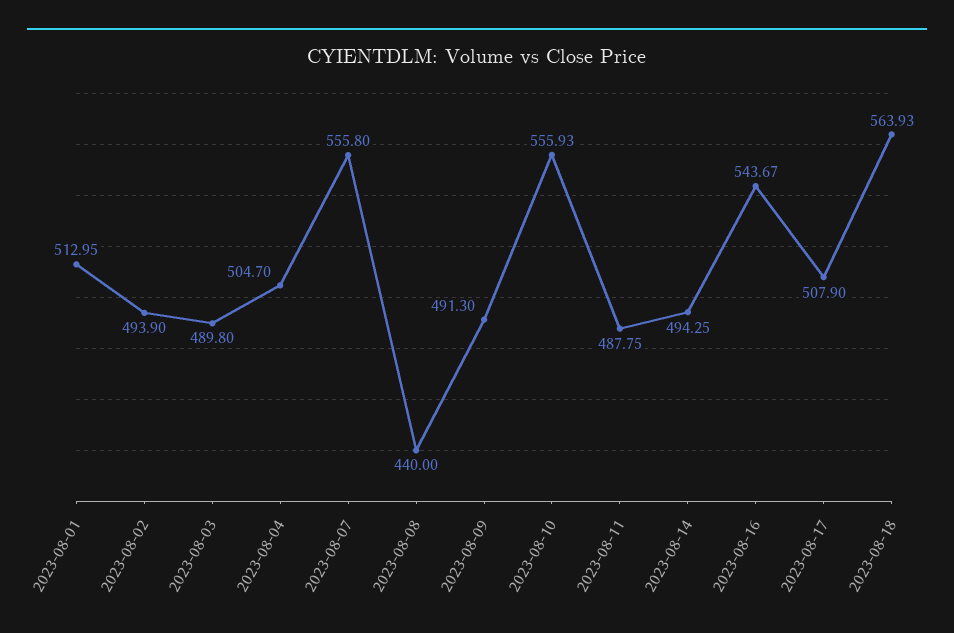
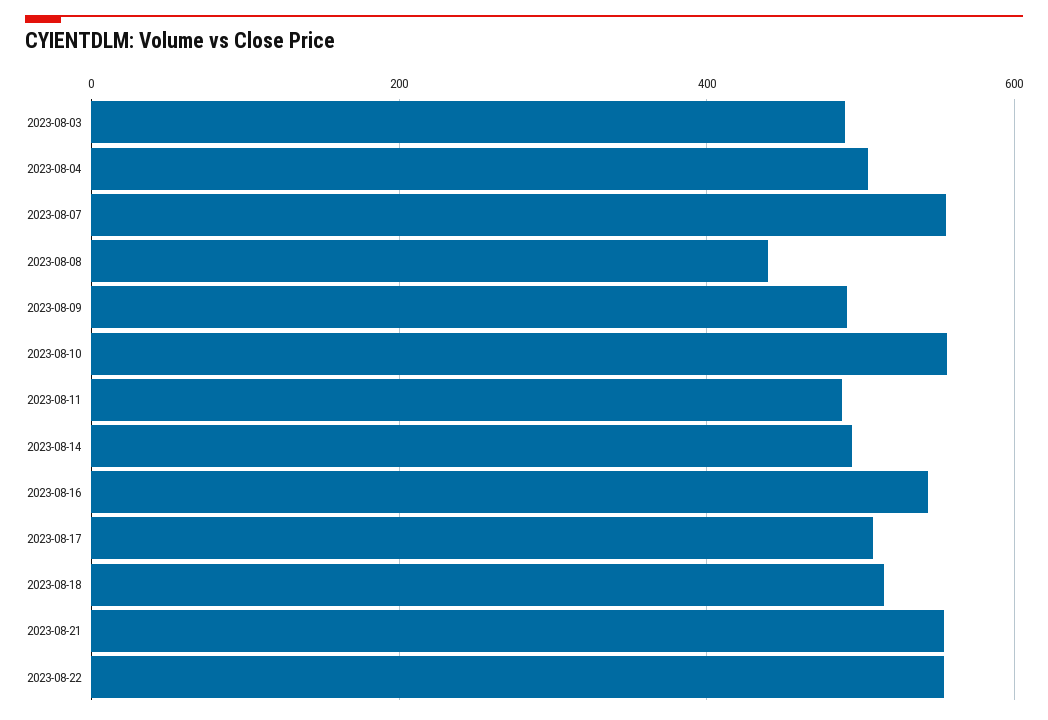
2023-08-01: 512.95 -> none
2023-08-02: 493.9 -> none
2023-08-18: 563.93 -> 520
2023-08-21: none -> 560
2023-08-22: none -> 560

